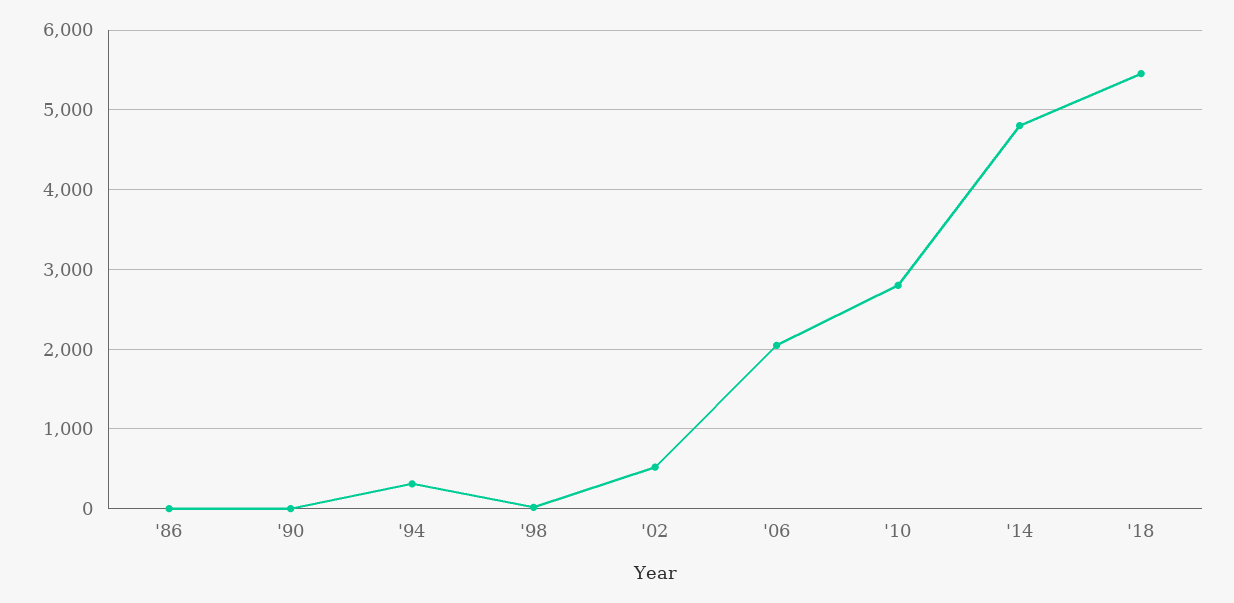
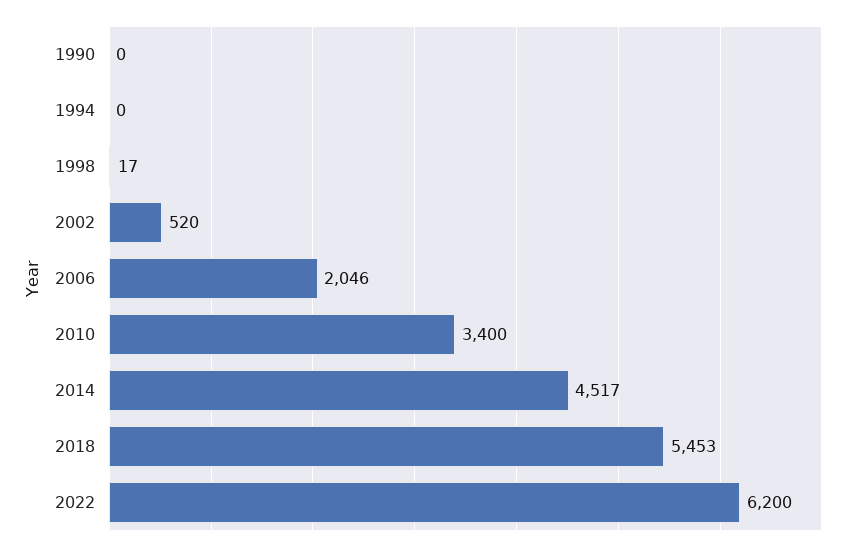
'86: 0 -> none
'94: 300 -> 0
'10: 2800 -> 3400
'14: 4800 -> 4517
2022: none -> 6200

